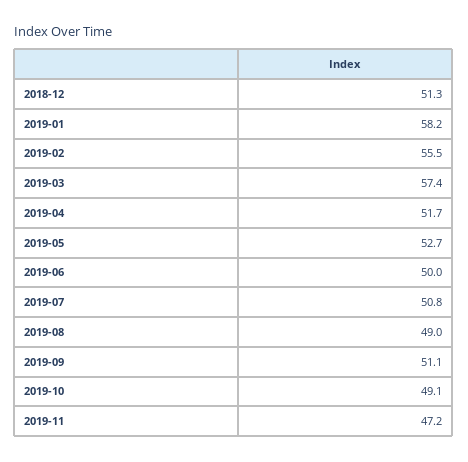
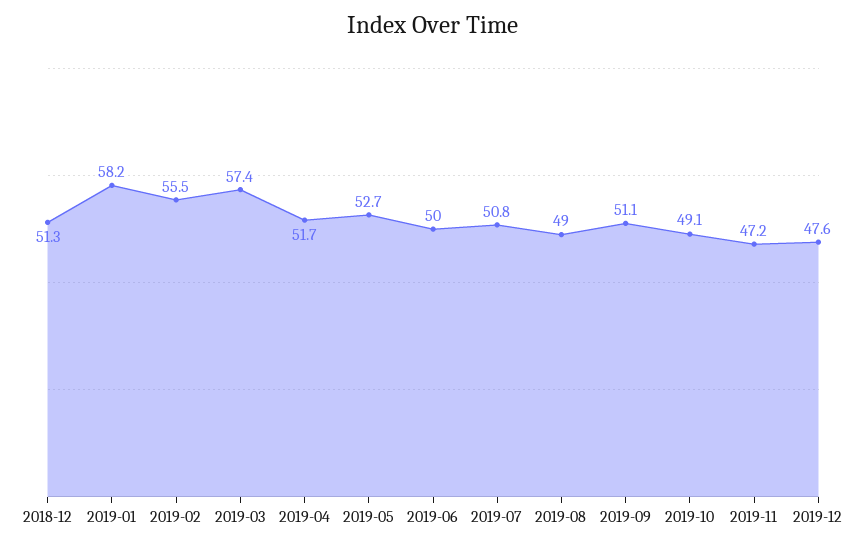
2019-12: none -> 47.6

